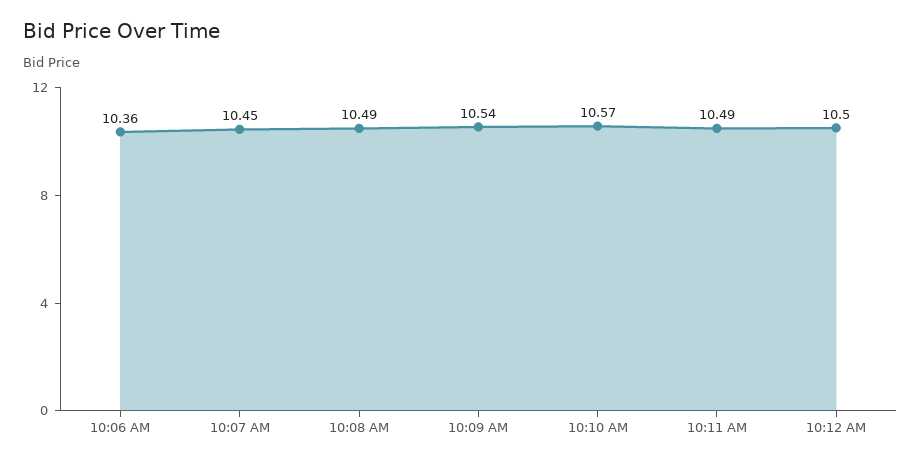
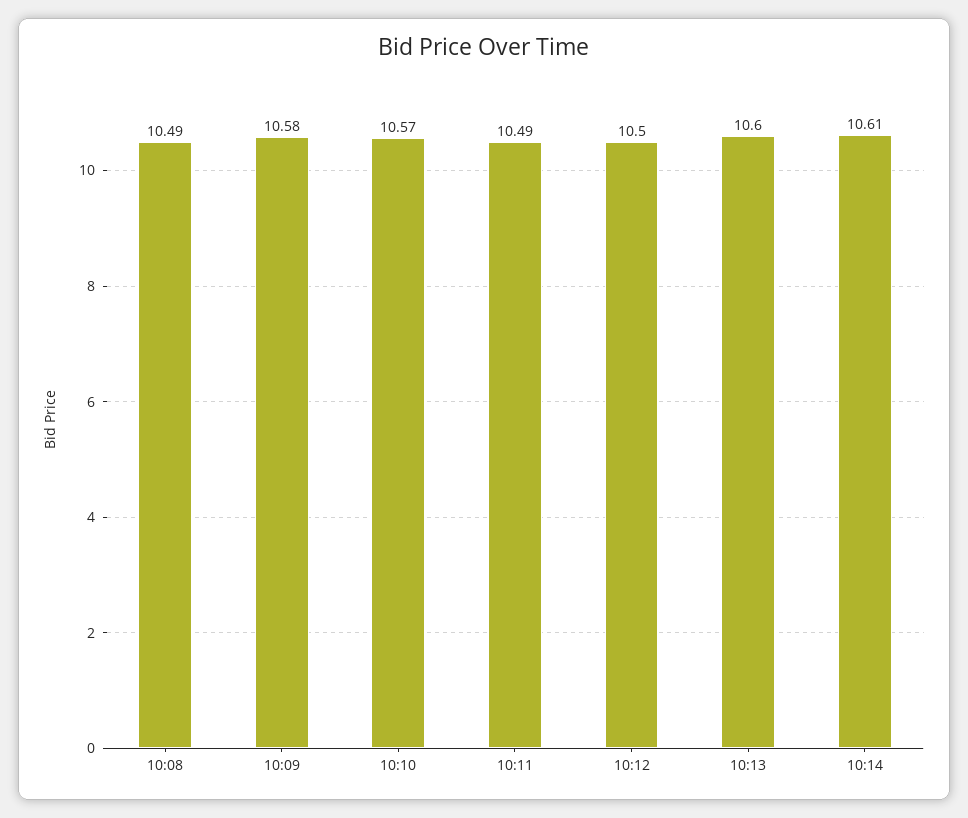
10:06 AM: 10.36 -> none
10:07 AM: 10.45 -> none
10:09 AM: 10.54 -> 10.58
10:13: none -> 10.6
10:14: none -> 10.61

